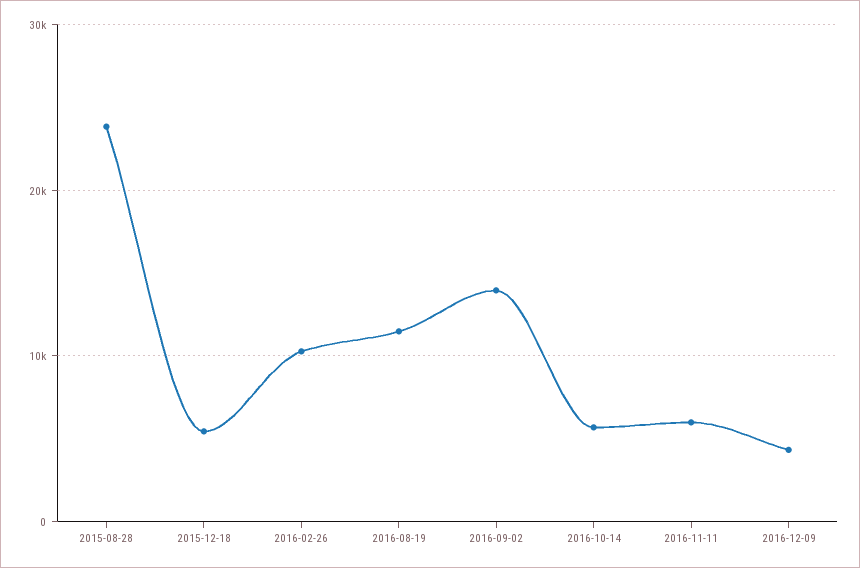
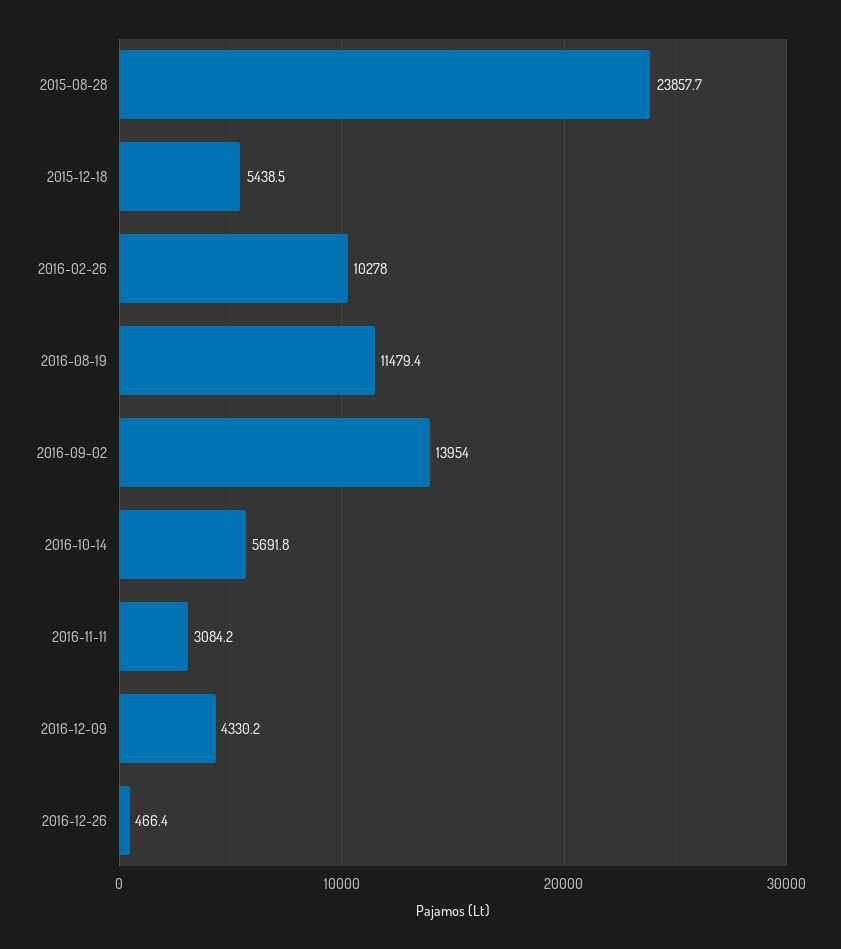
2016-11-11: 6000 -> 3084.2
2016-12-26: none -> 466.4

